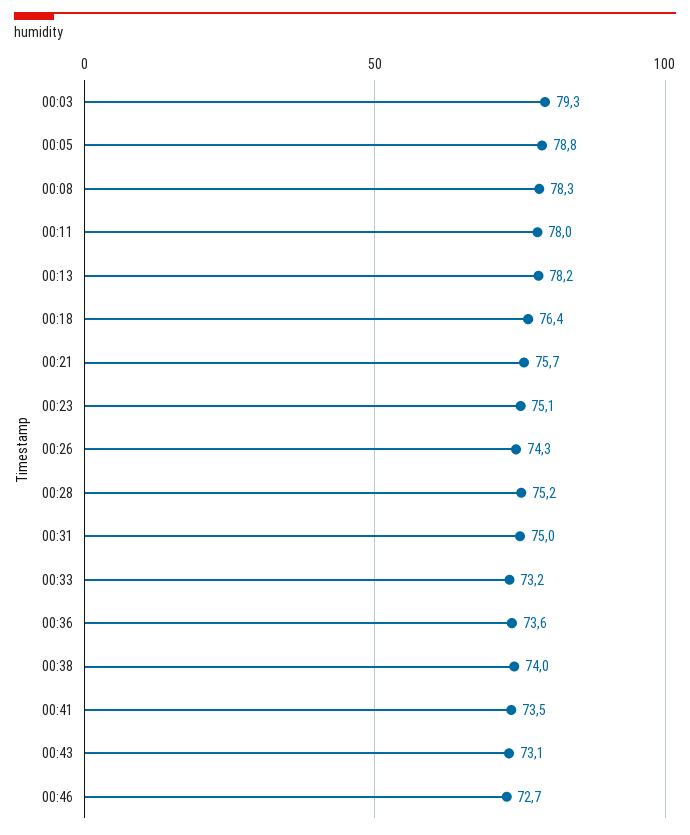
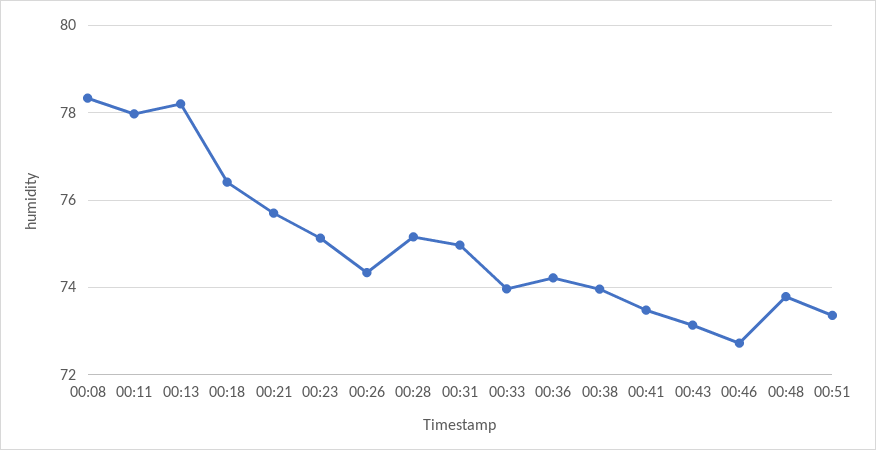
00:03: 79.3 -> none
00:05: 78.8 -> none
00:33: 73.2 -> 74
00:36: 73.6 -> 74.2
00:48: none -> 73.8
00:51: none -> 73.4

